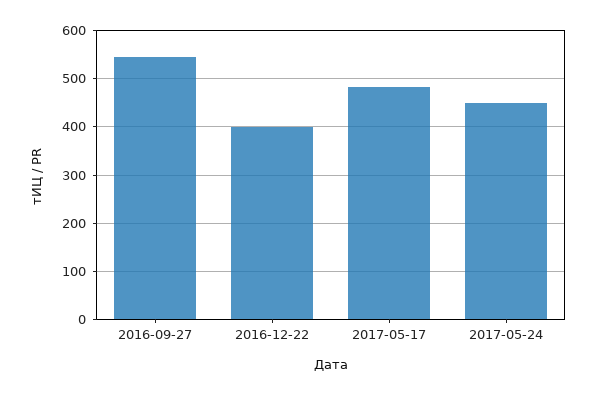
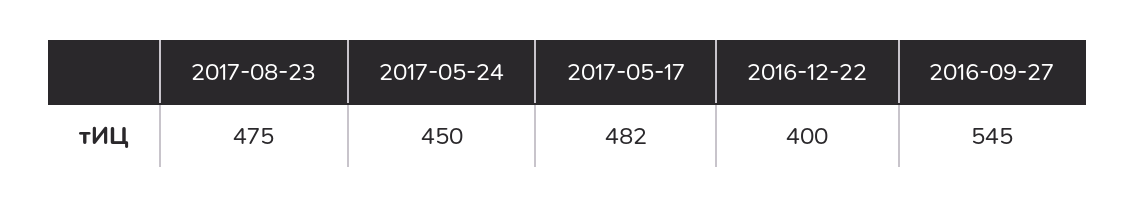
2017-08-23: none -> 475

